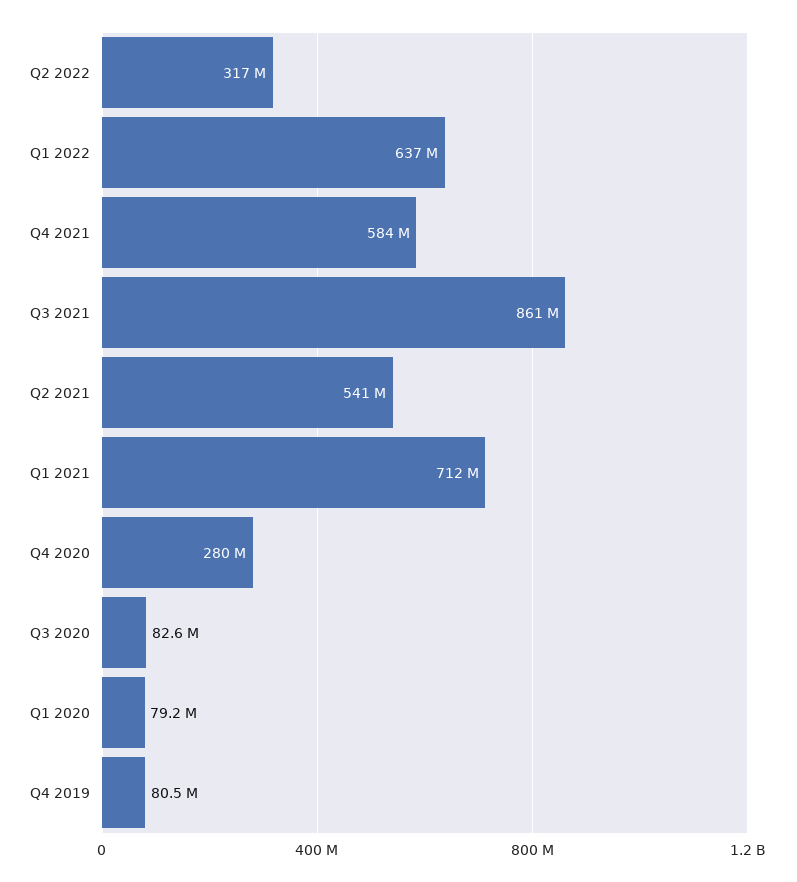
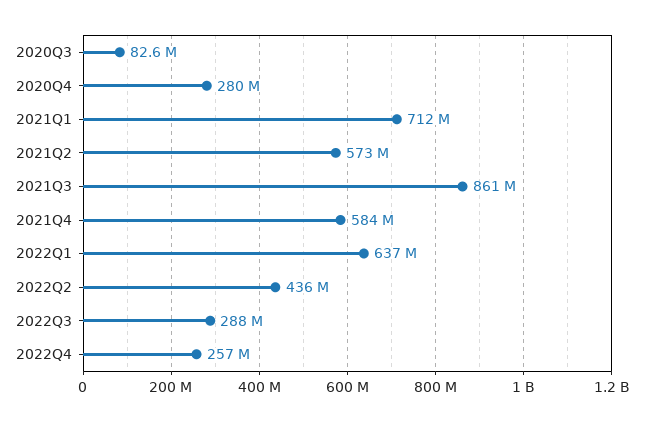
Q2 2022: 317000000 -> 436000000
Q2 2021: 541000000 -> 573000000
Q1 2020: 79200000 -> none
Q4 2019: 80500000 -> none
2022Q3: none -> 288000000
2022Q4: none -> 257000000

